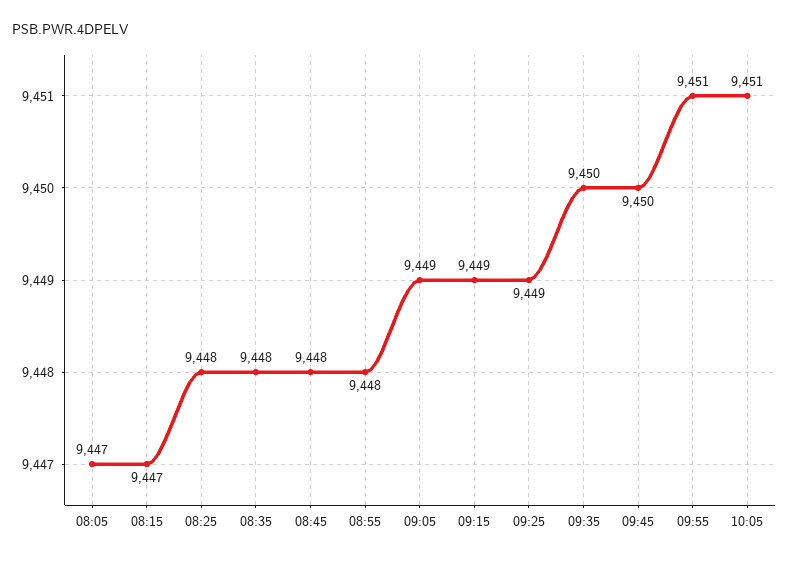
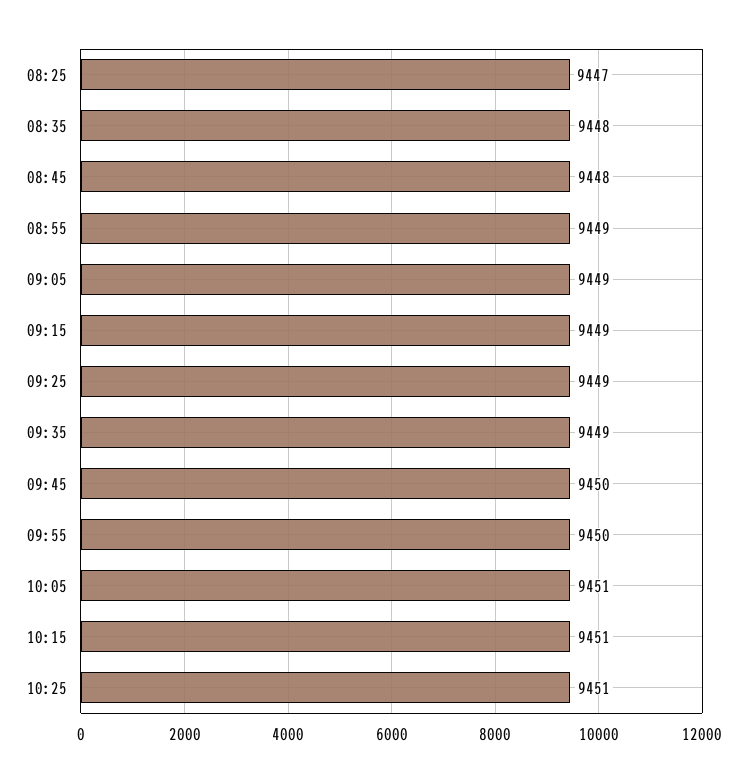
08:05: 9447 -> none
08:15: 9447 -> none
08:25: 9448 -> 9447
08:55: 9448 -> 9449
09:35: 9450 -> 9449
09:55: 9451 -> 9450
10:15: none -> 9451
10:25: none -> 9451

